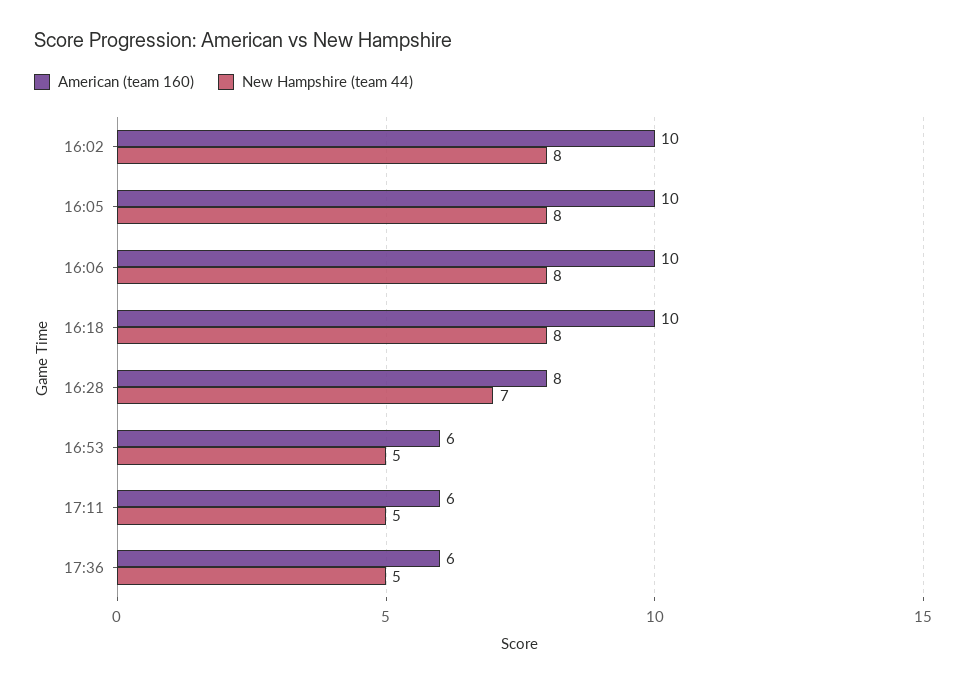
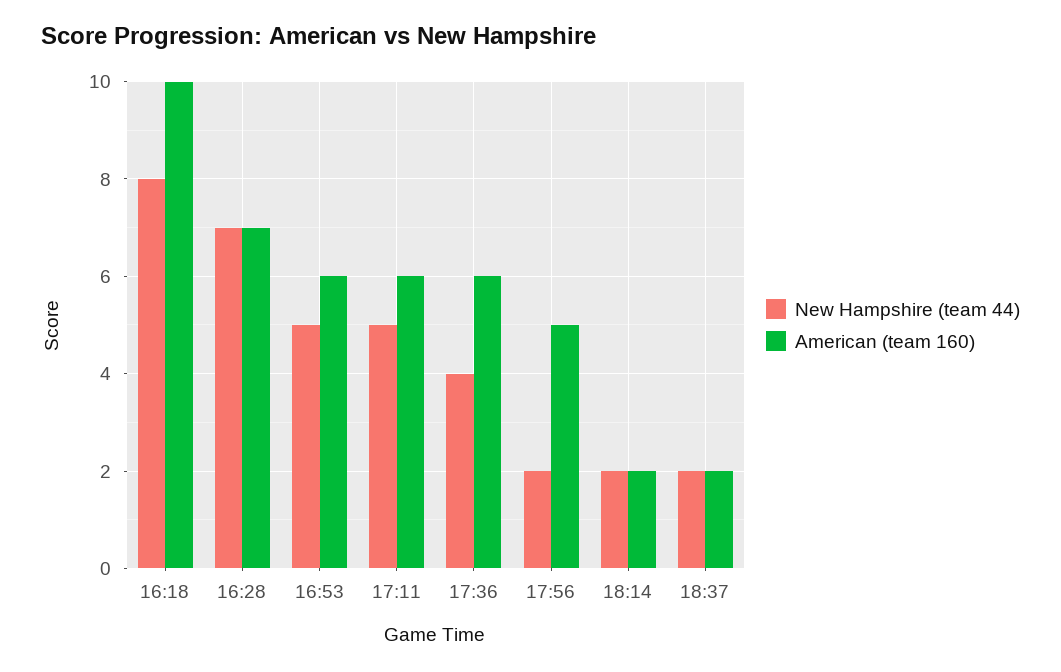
American (team 160), 16:02: 10 -> none
New Hampshire (team 44), 16:02: 8 -> none
American (team 160), 16:05: 10 -> none
New Hampshire (team 44), 16:05: 8 -> none
American (team 160), 16:06: 10 -> none
New Hampshire (team 44), 16:06: 8 -> none
American (team 160), 16:28: 8 -> 7
New Hampshire (team 44), 17:36: 5 -> 4
New Hampshire (team 44), 17:56: none -> 2
American (team 160), 17:56: none -> 5
New Hampshire (team 44), 18:14: none -> 2
American (team 160), 18:14: none -> 2
New Hampshire (team 44), 18:37: none -> 2
American (team 160), 18:37: none -> 2

